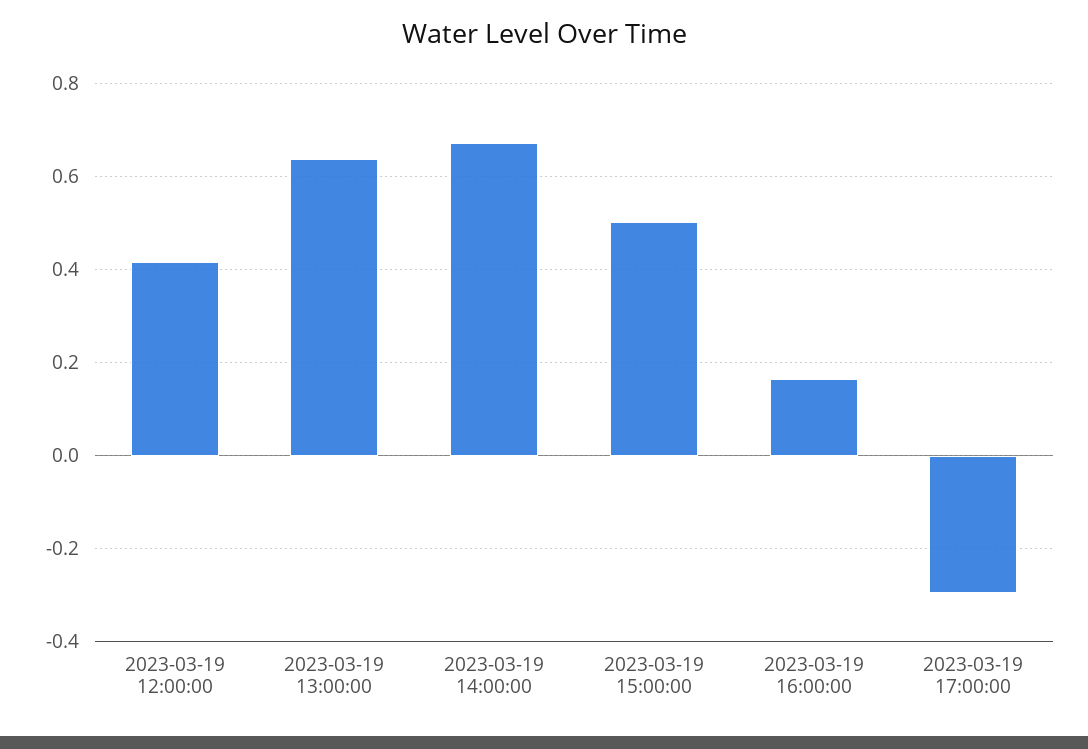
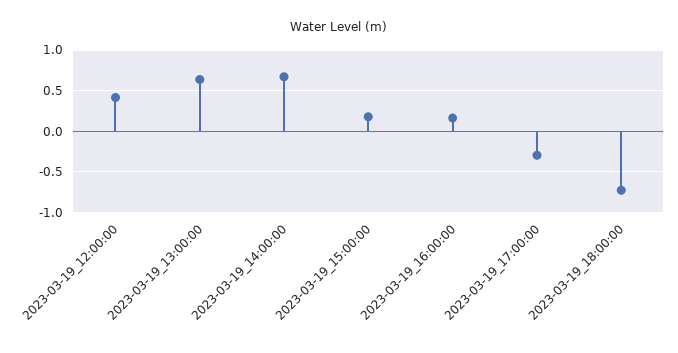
2023-03-19 15:00:00: 0.5 -> 0.2
2023-03-19_18:00:00: none -> -0.7

